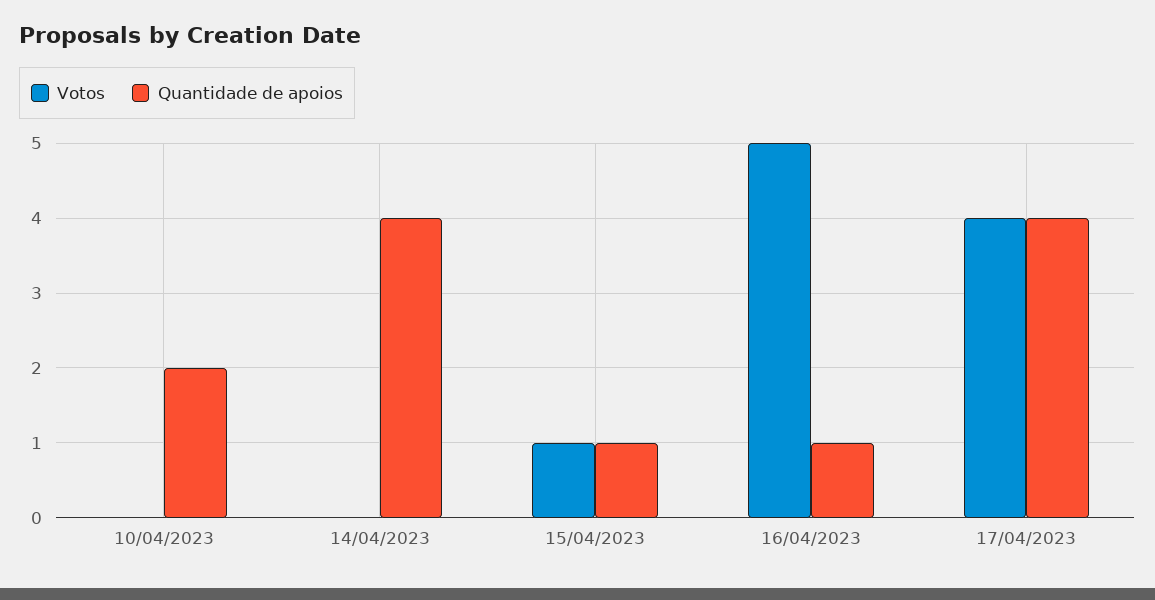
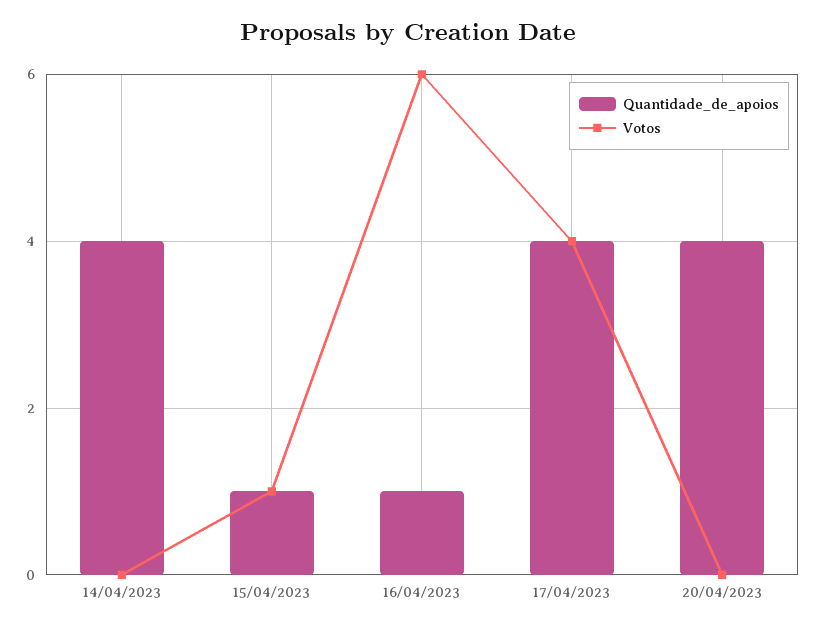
Votos, 10/04/2023: 0 -> none
Quantidade de apoios, 10/04/2023: 2 -> none
Votos, 16/04/2023: 5 -> 6
Quantidade de apoios, 20/04/2023: none -> 4
Votos, 20/04/2023: none -> 0

